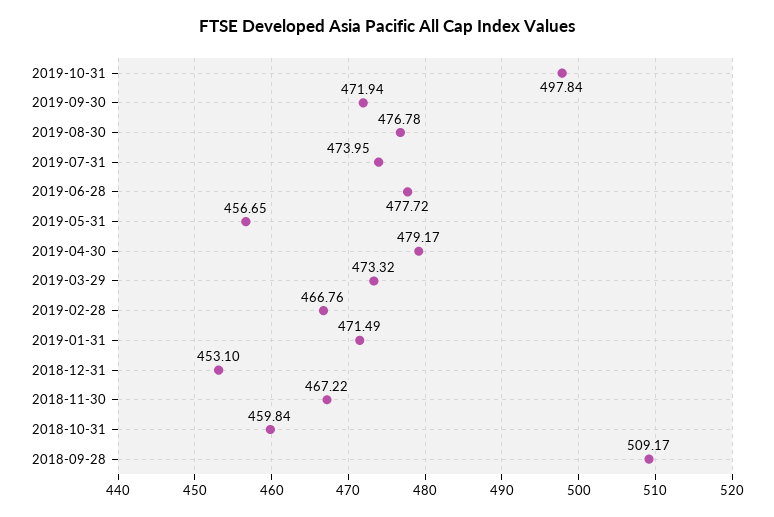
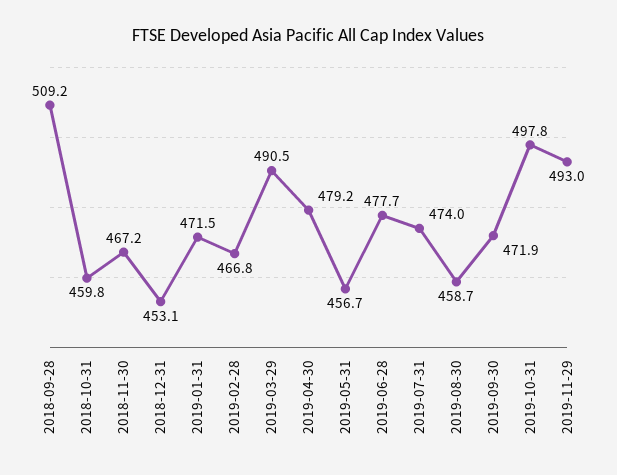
2019-08-30: 476.78 -> 458.7
2019-03-29: 473.32 -> 490.5
2019-11-29: none -> 493

